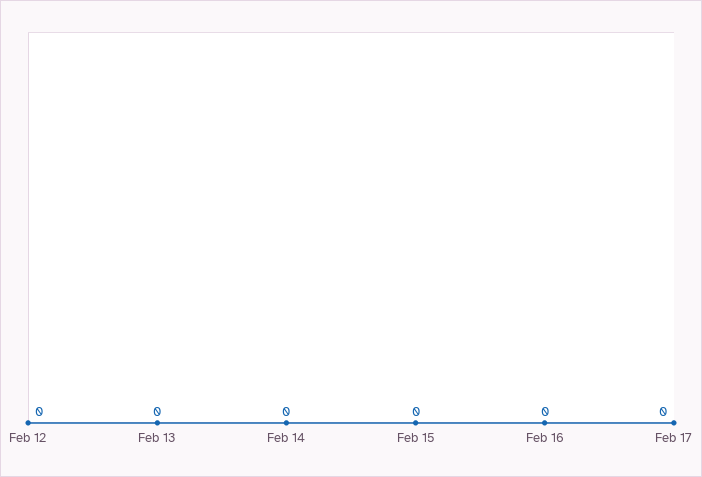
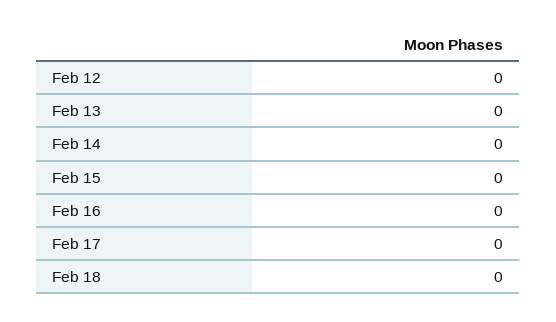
Feb 18: none -> 0

